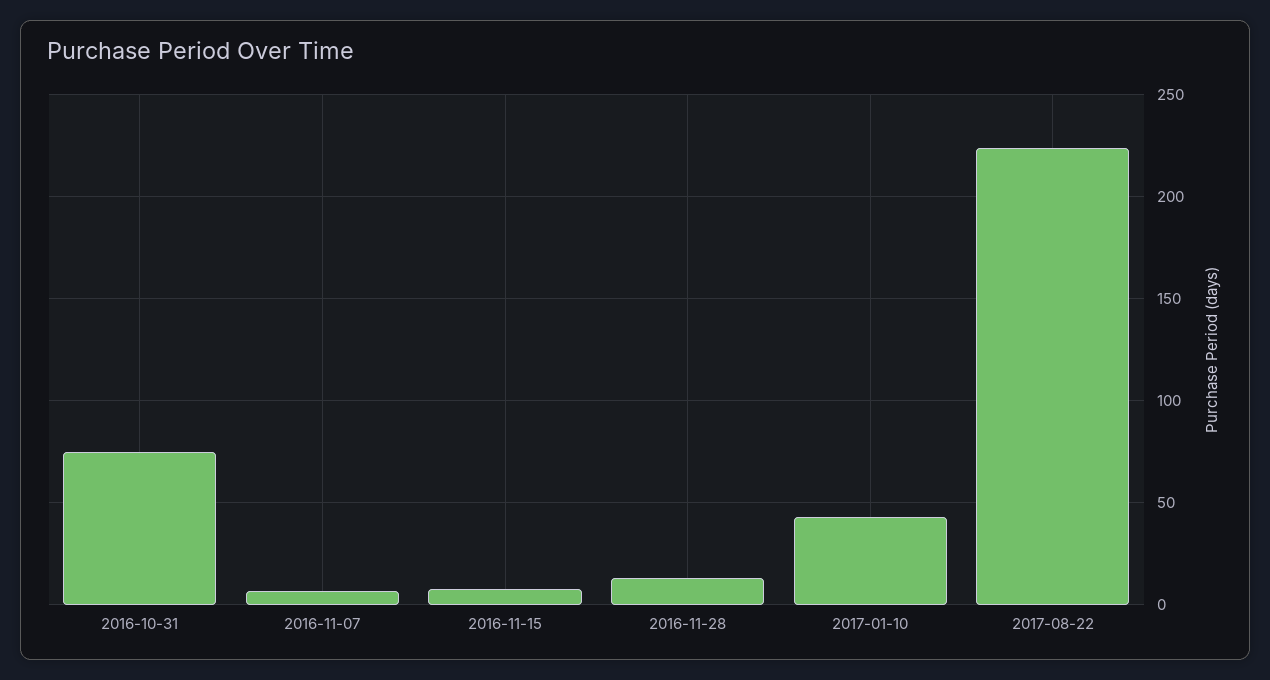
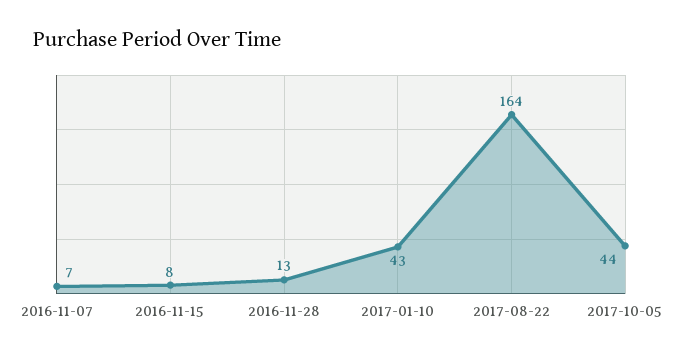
2016-10-31: 75 -> none
2017-08-22: 225 -> 164
2017-10-05: none -> 44

